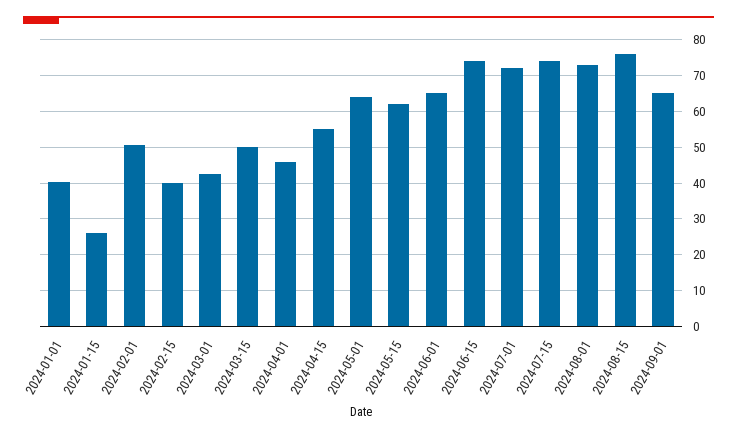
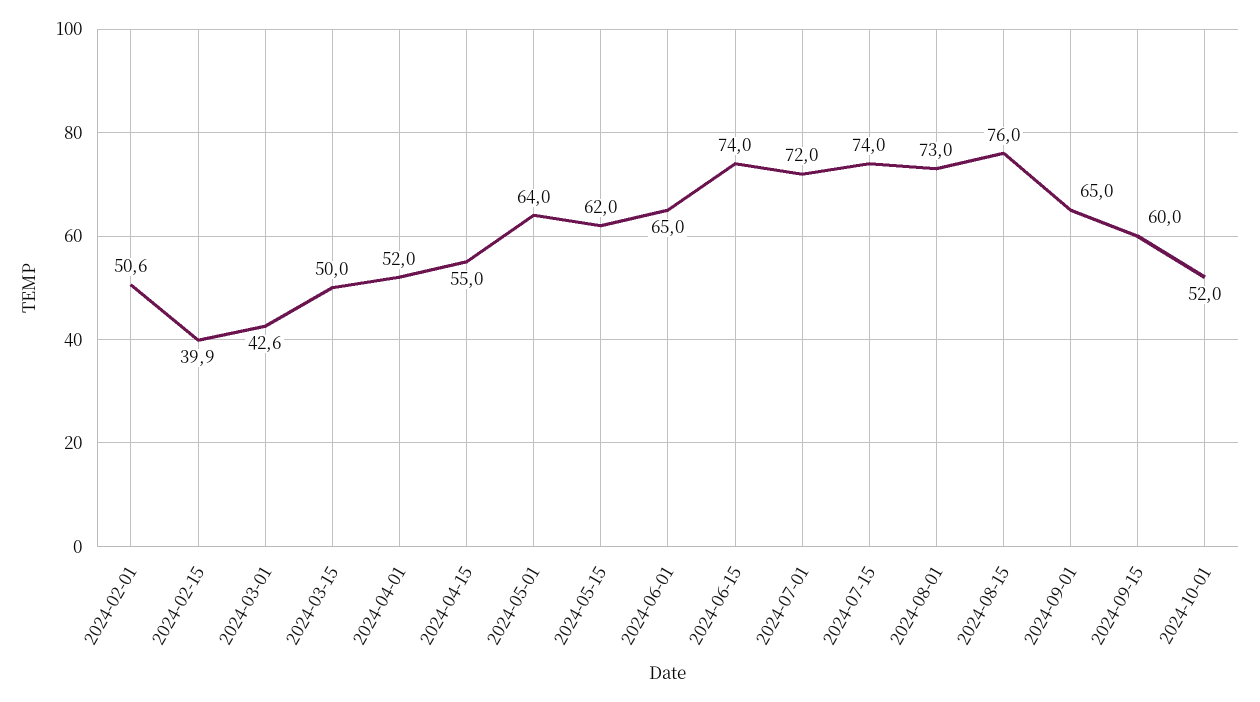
2024-01-01: 40 -> none
2024-01-15: 26 -> none
2024-04-01: 46 -> 52
2024-09-15: none -> 60
2024-10-01: none -> 52

